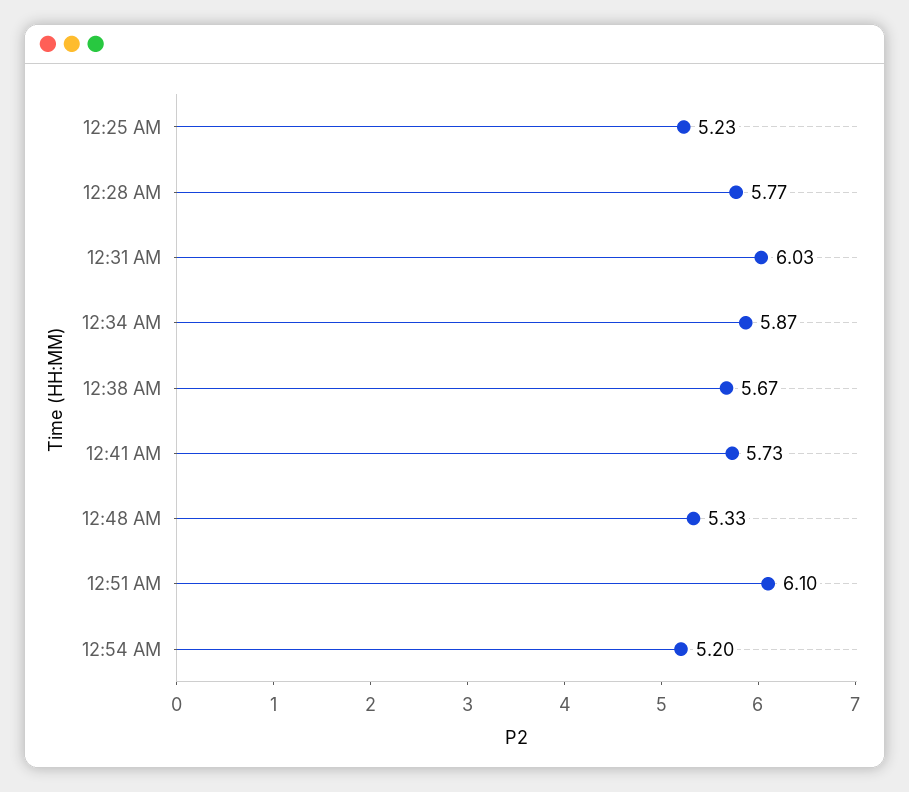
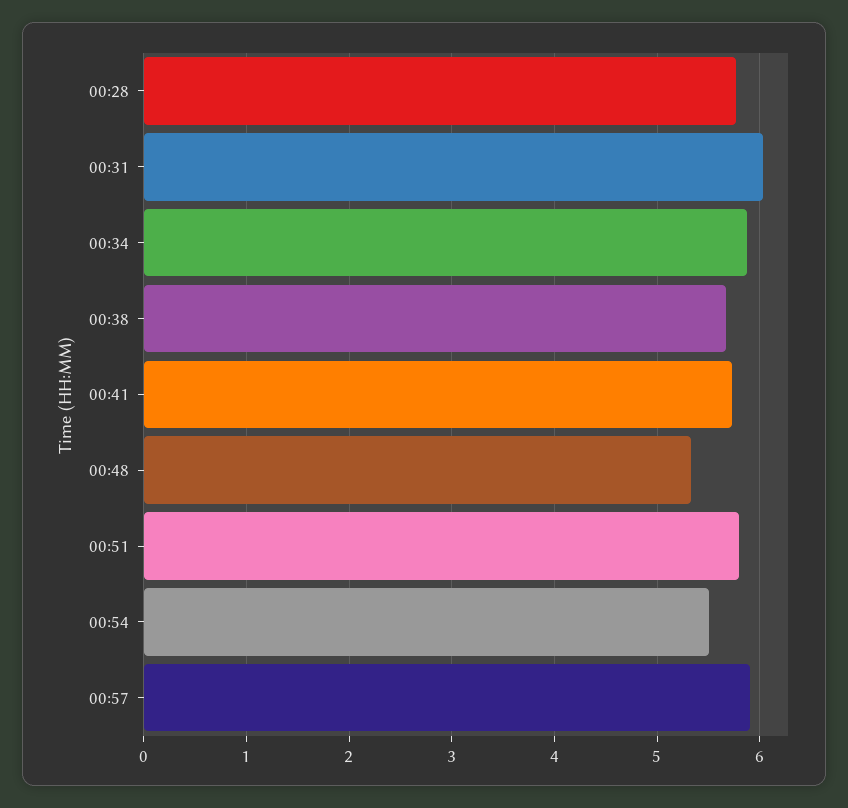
12:25 AM: 5.23 -> none
12:51 AM: 6.1 -> 5.8
12:54 AM: 5.2 -> 5.5
00:57: none -> 5.9

